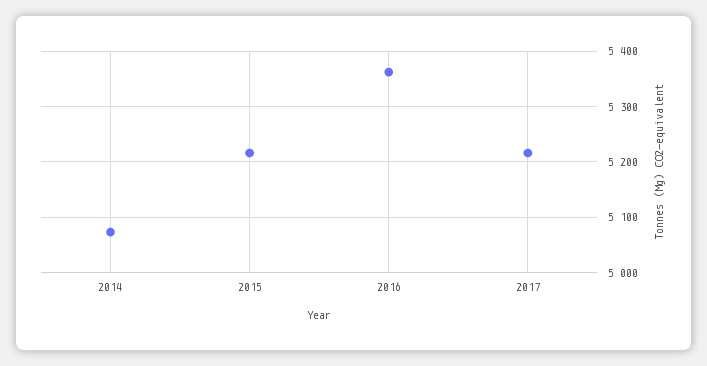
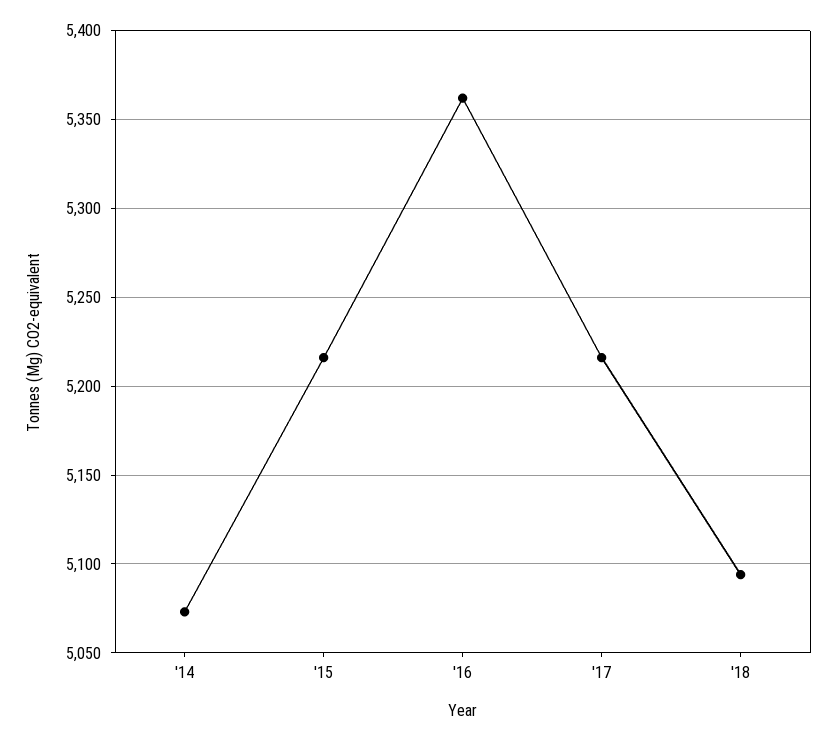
'18: none -> 5095

